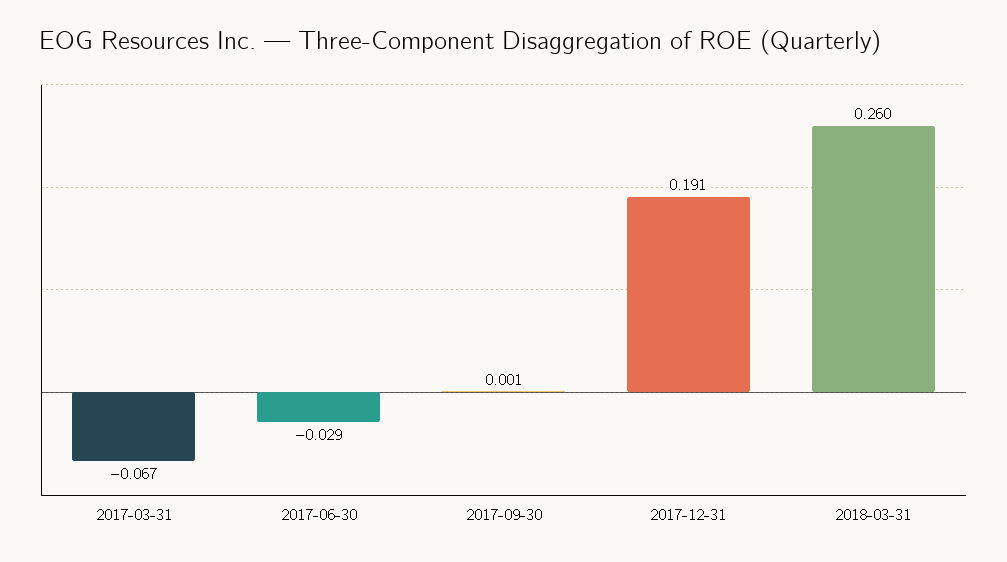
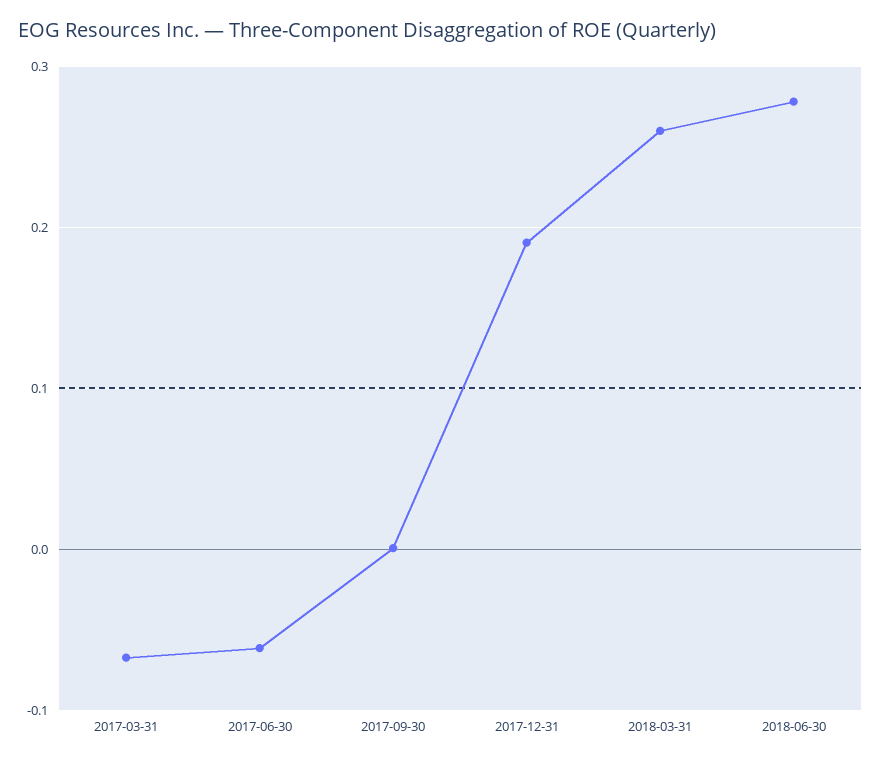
2017-06-30: -0.029 -> -0.06
2018-06-30: none -> 0.28

